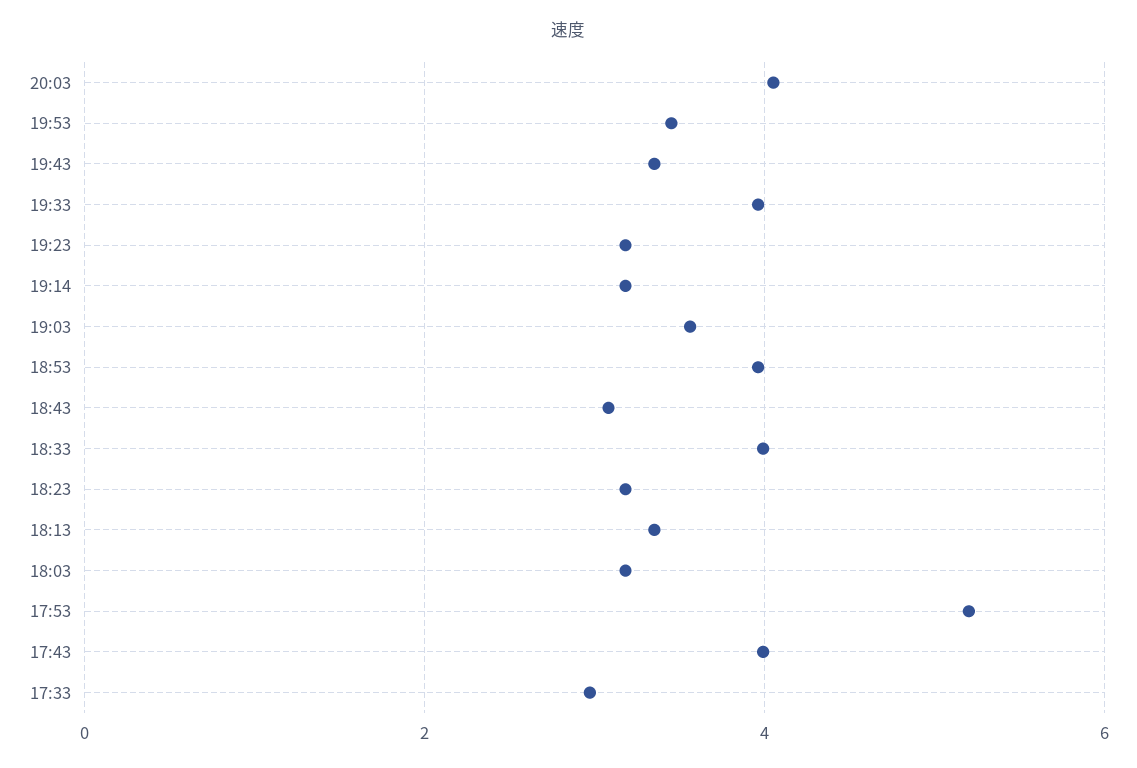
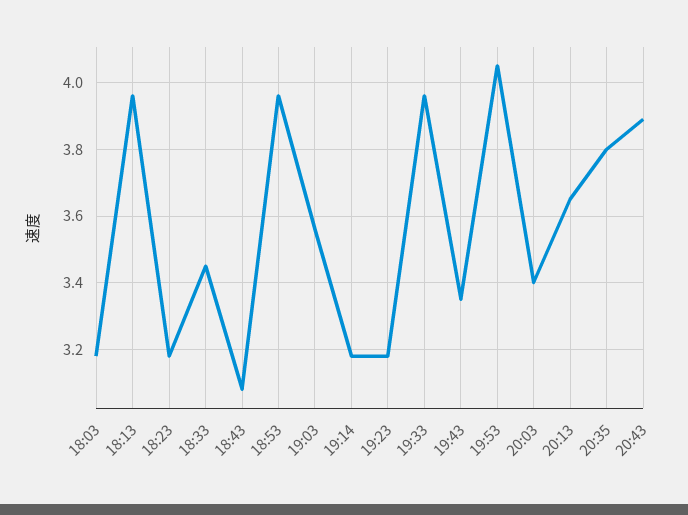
20:03: 4 -> 3.4
19:53: 3.4 -> 4.05
18:33: 4 -> 3.45
18:13: 3.4 -> 3.95
17:53: 5.2 -> none
17:43: 4 -> none
17:33: 3 -> none
20:13: none -> 3.65
20:35: none -> 3.8
20:43: none -> 3.9

